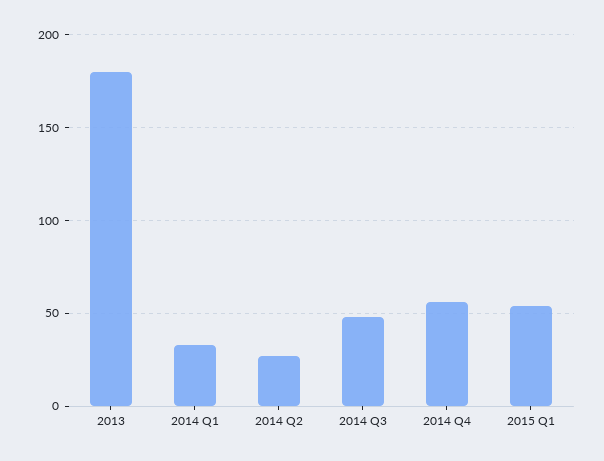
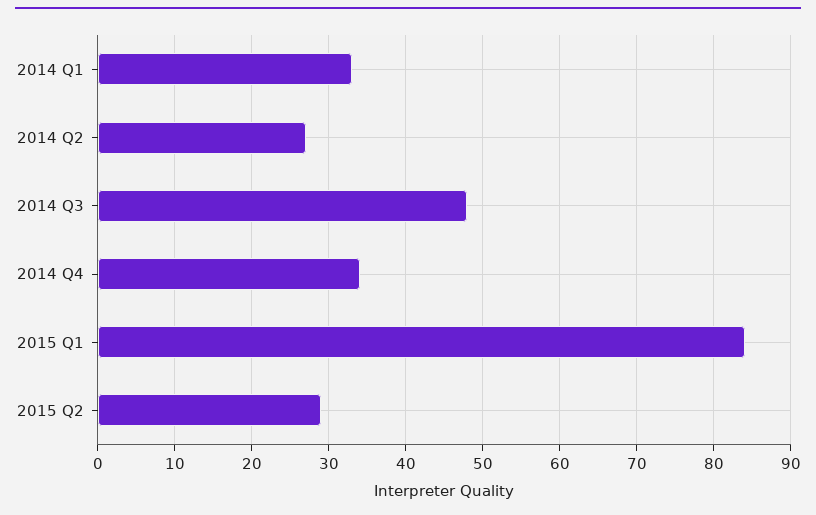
2013: 180 -> none
2014 Q4: 55 -> 34
2015 Q1: 55 -> 84
2015 Q2: none -> 29

